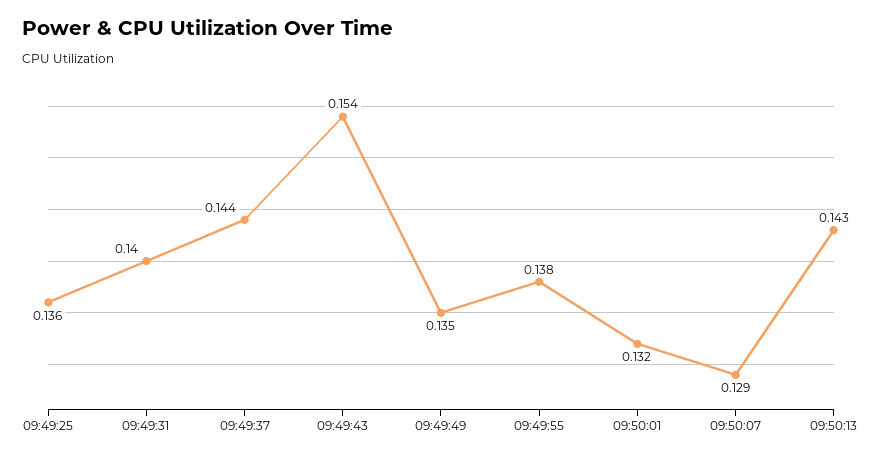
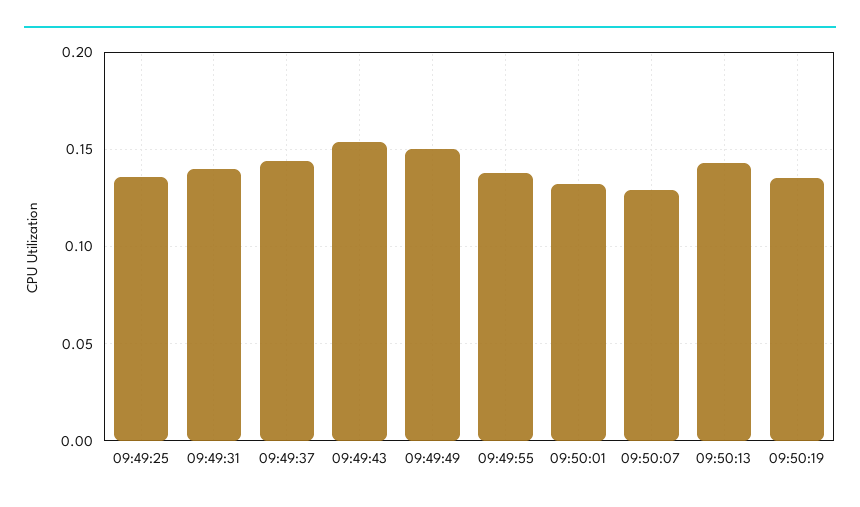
09:49:49: 0.135 -> 0.15
09:50:19: none -> 0.135

